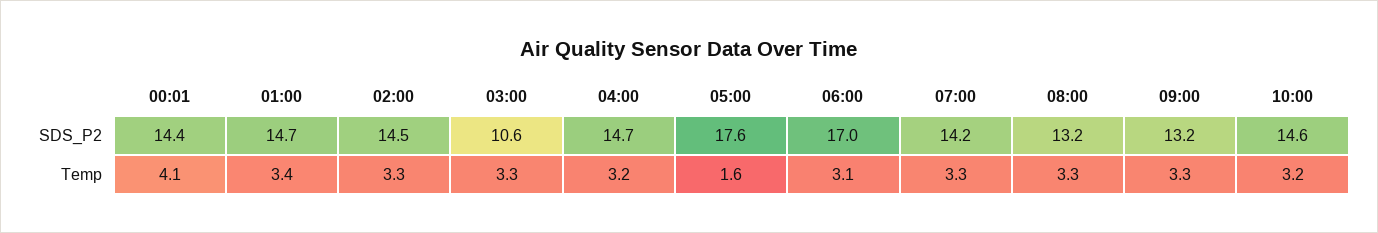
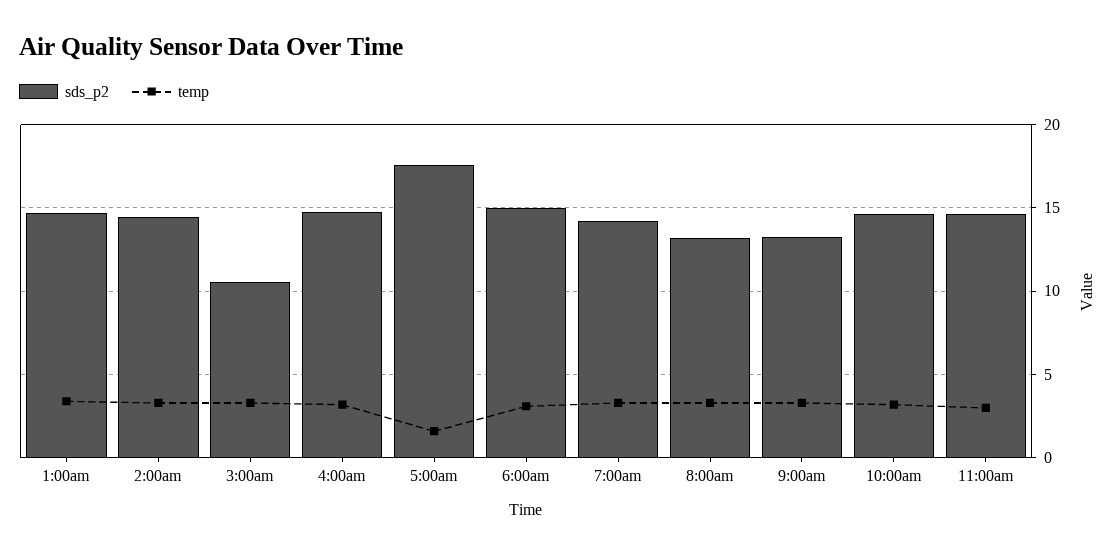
SDS_P2, 00:01: 14.4 -> none
SDS_P2, 06:00: 17 -> 15
Temp, 00:01: 4.1 -> none
SDS_P2, 11:00am: none -> 14.5
Temp, 11:00am: none -> 3

